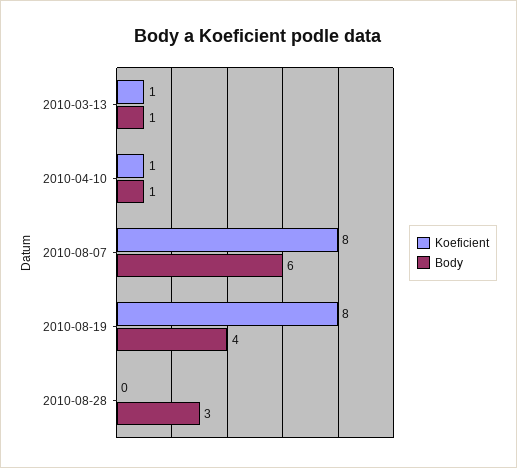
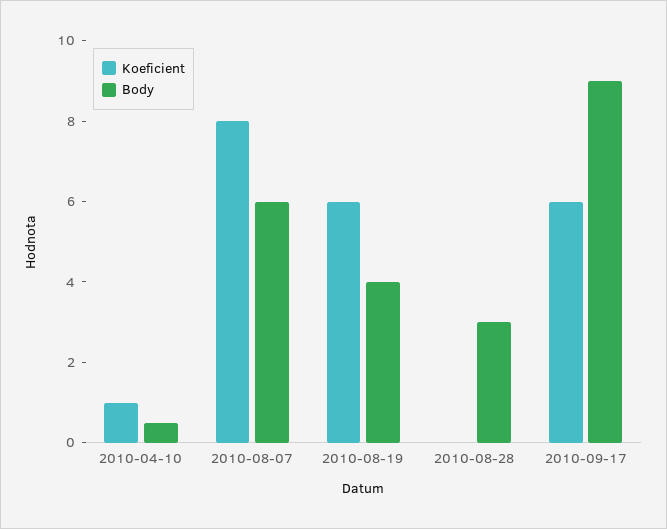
Koeficient, 2010-03-13: 1 -> none
Body, 2010-03-13: 1 -> none
Body, 2010-04-10: 1 -> 0.5
Koeficient, 2010-08-19: 8 -> 6
Koeficient, 2010-09-17: none -> 6
Body, 2010-09-17: none -> 9

